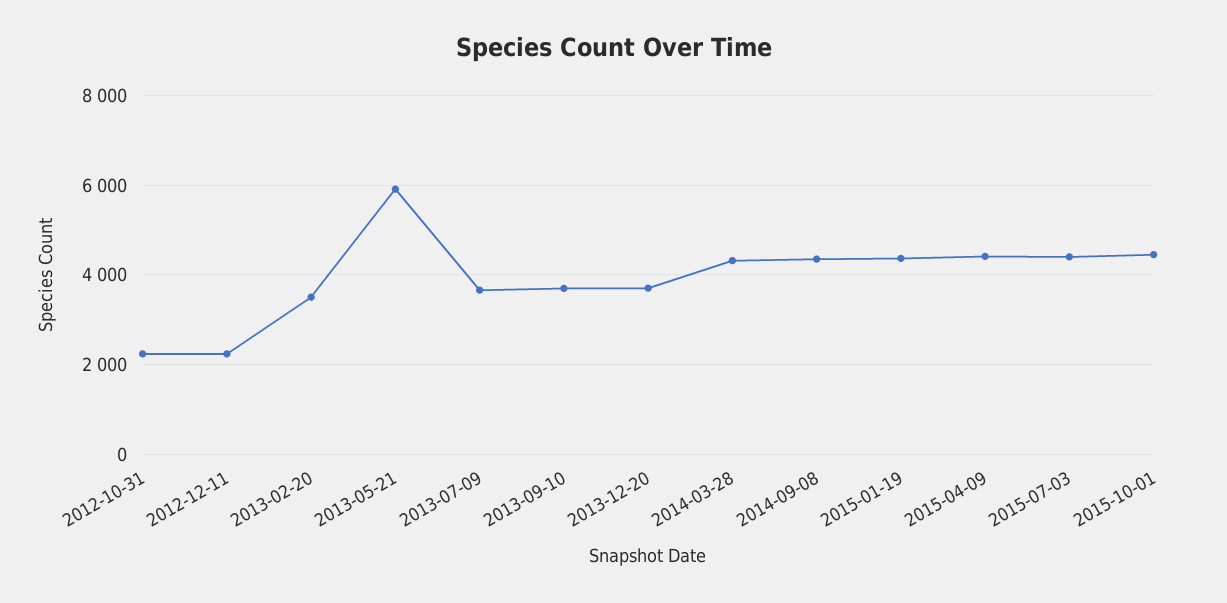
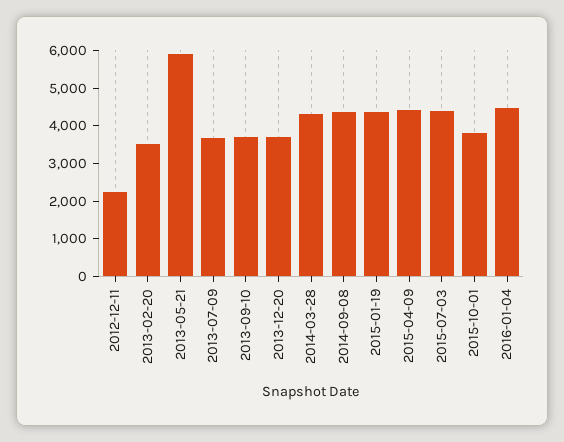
2012-10-31: 2200 -> none
2015-10-01: 4400 -> 3750
2016-01-04: none -> 4500

